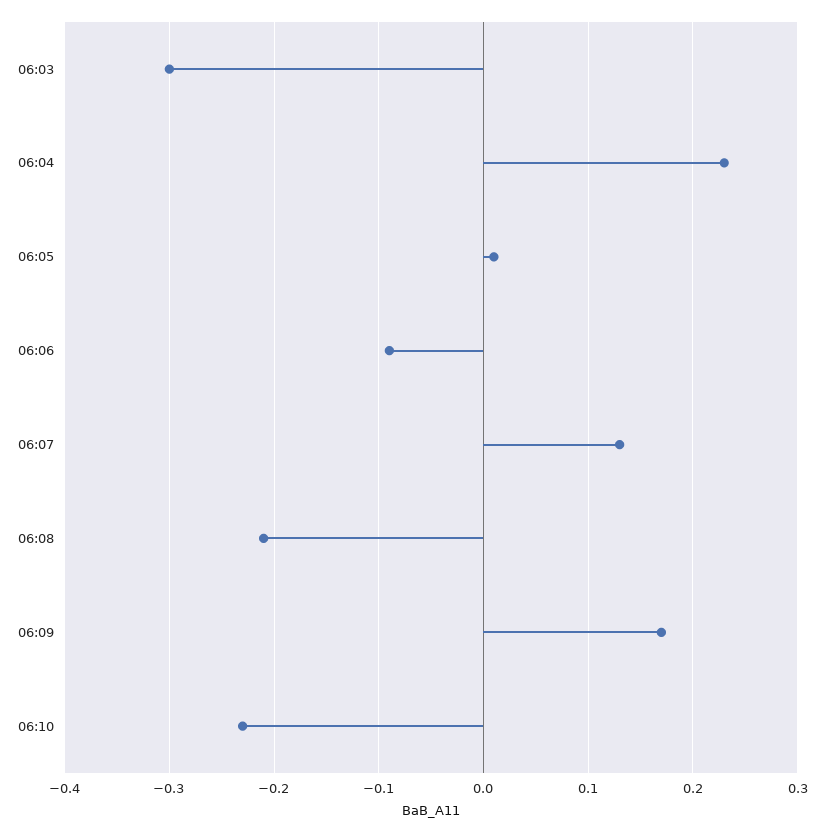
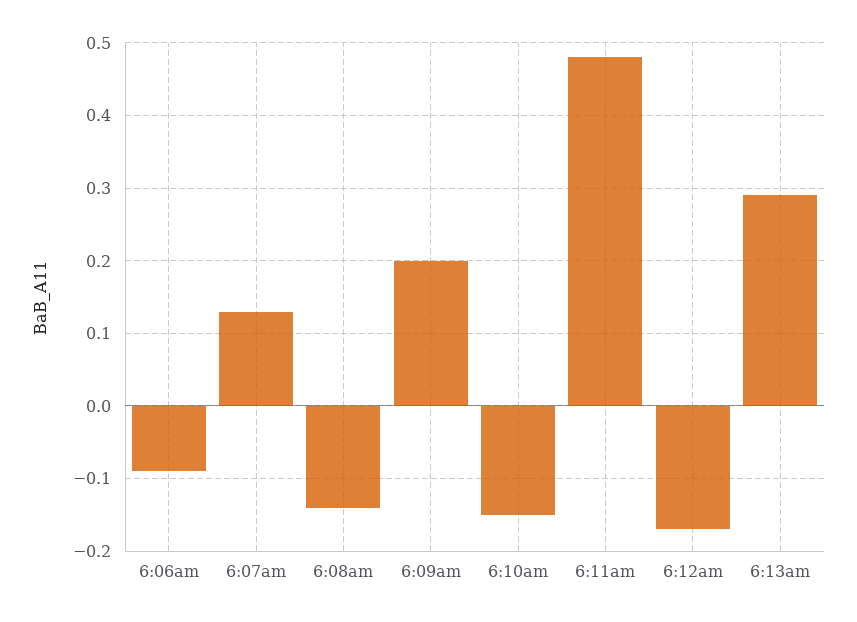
06:03: -0.3 -> none
06:04: 0.23 -> none
06:05: 0.01 -> none
06:08: -0.21 -> -0.14
06:09: 0.17 -> 0.2
06:10: -0.23 -> -0.15
6:11am: none -> 0.48
6:12am: none -> -0.17
6:13am: none -> 0.29

